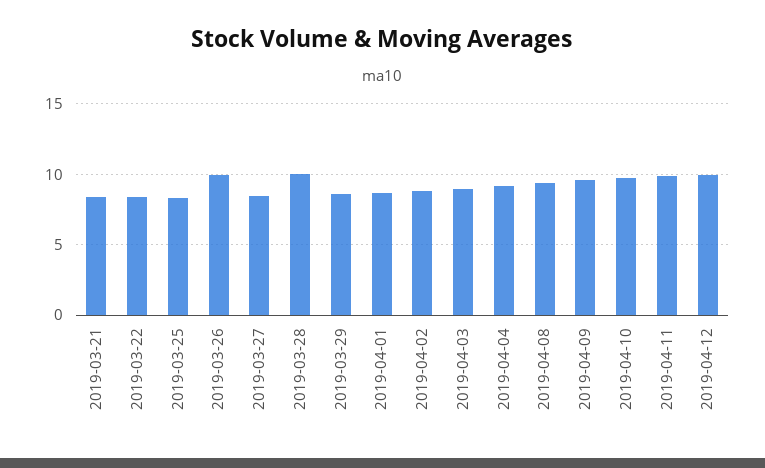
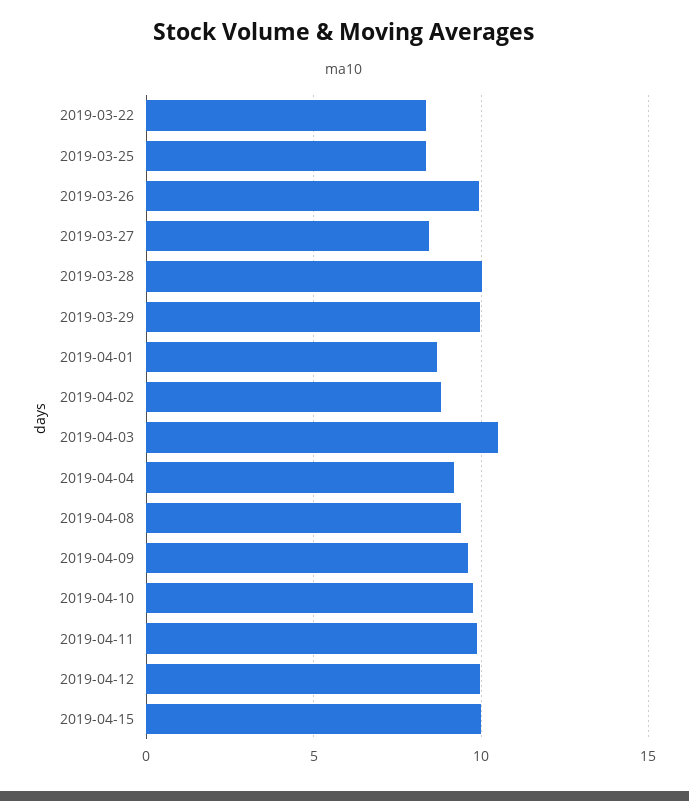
2019-03-21: 8.5 -> none
2019-03-29: 8.5 -> 10
2019-04-03: 9 -> 10.5
2019-04-15: none -> 10

